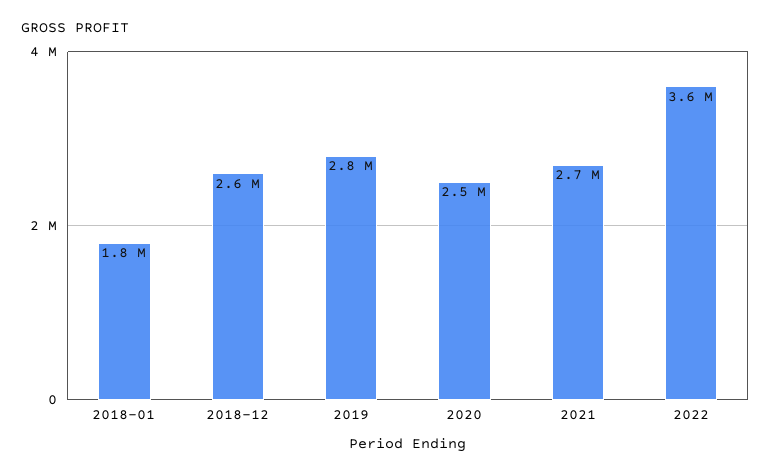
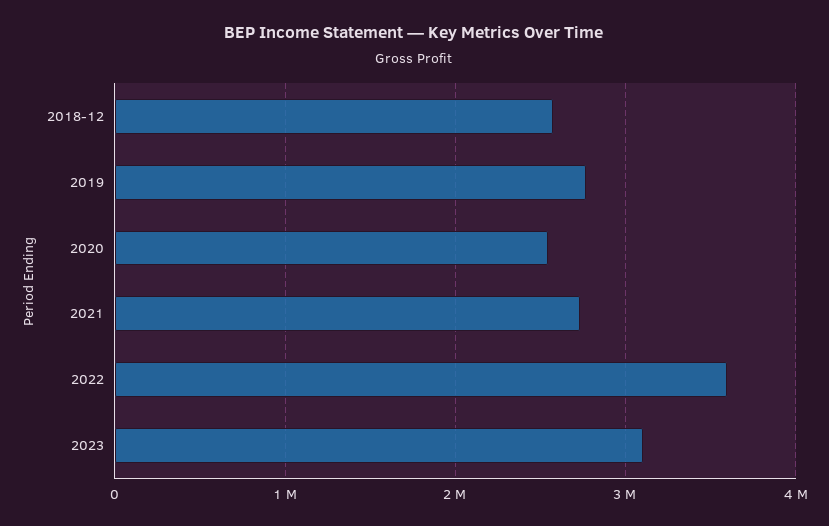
2018-01: 1800000 -> none
2023: none -> 3100000

